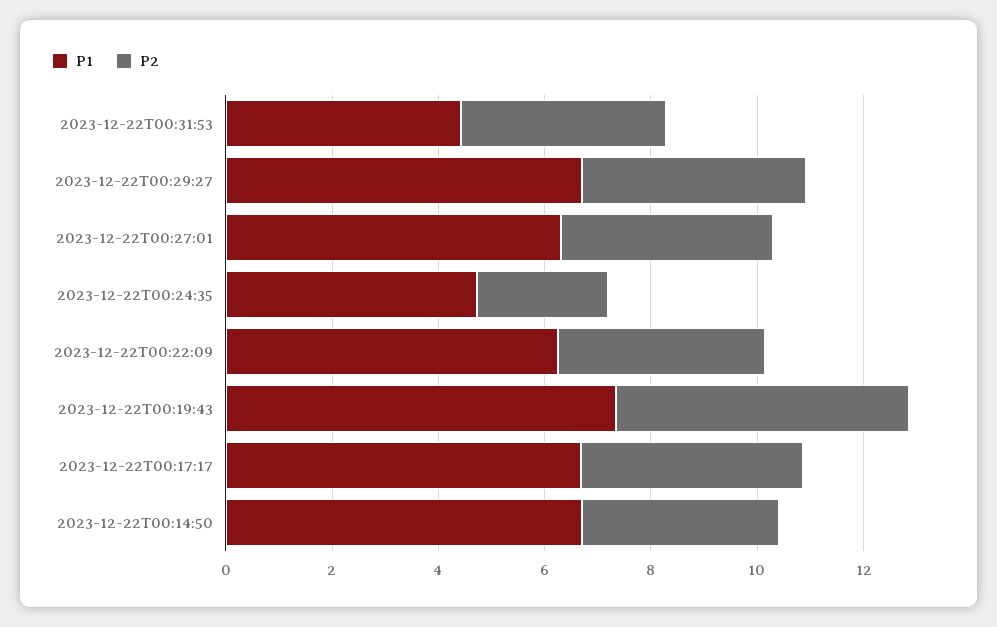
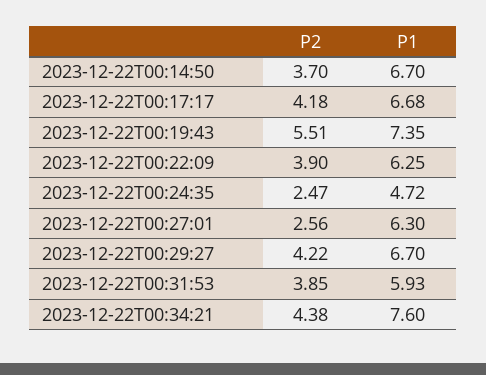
P1, 2023-12-22T00:31:53: 4.5 -> 5.93
P2, 2023-12-22T00:27:01: 4 -> 2.56
P2, 2023-12-22T00:34:21: none -> 4.38
P1, 2023-12-22T00:34:21: none -> 7.6

